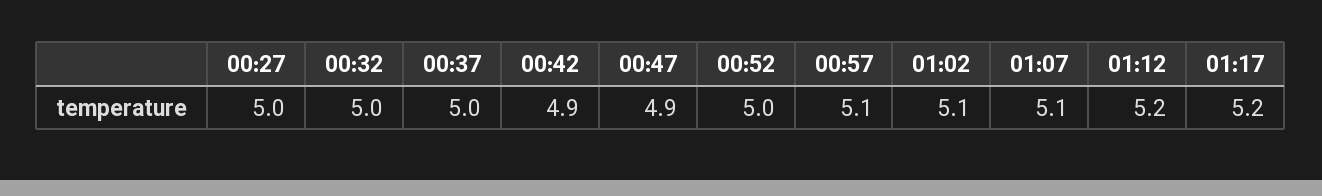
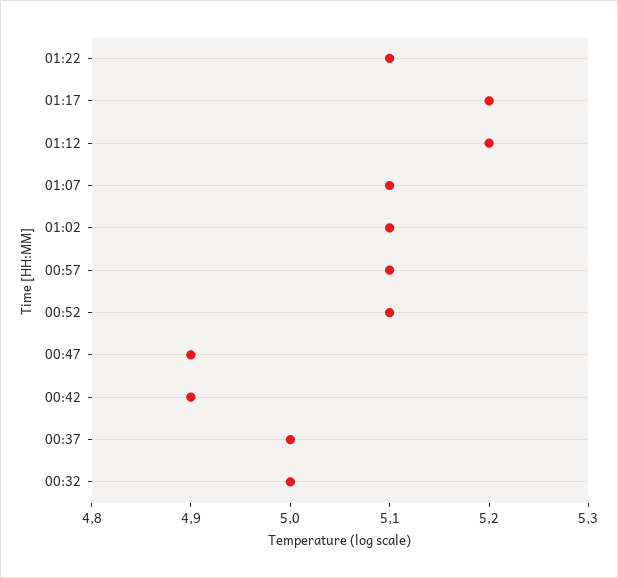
00:27: 5 -> none
00:52: 5 -> 5.1
01:22: none -> 5.1

